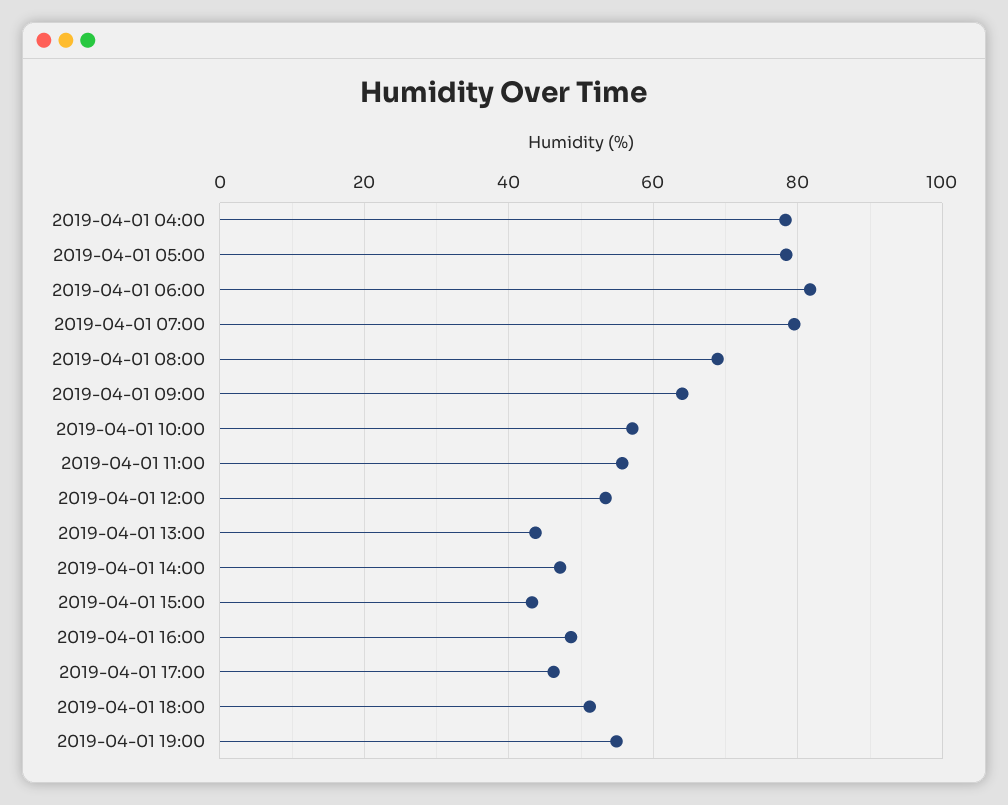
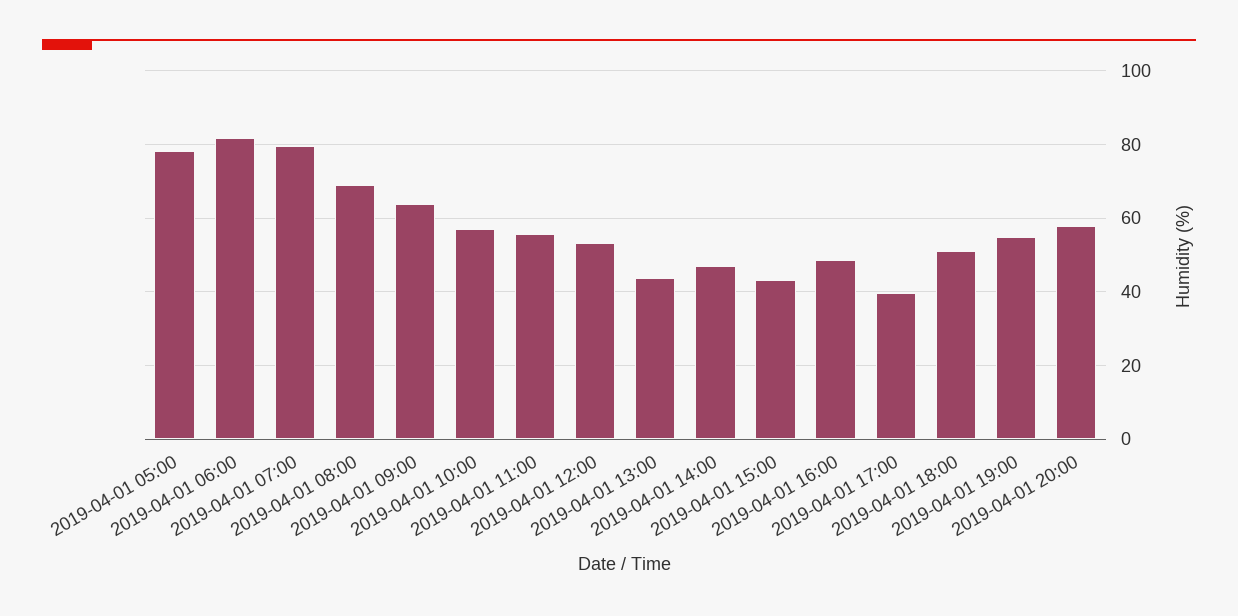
2019-04-01 04:00: 78 -> none
2019-04-01 17:00: 46 -> 40
2019-04-01 20:00: none -> 58

